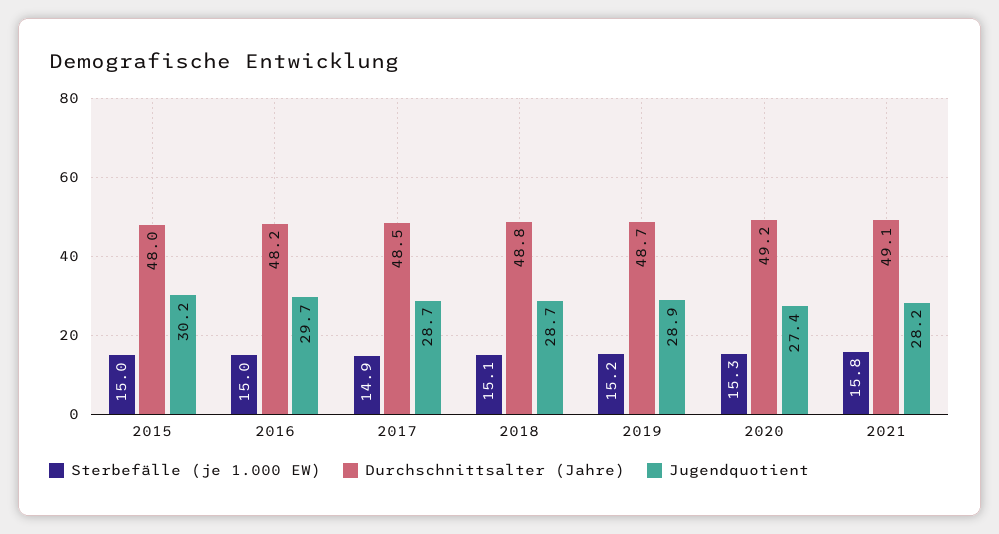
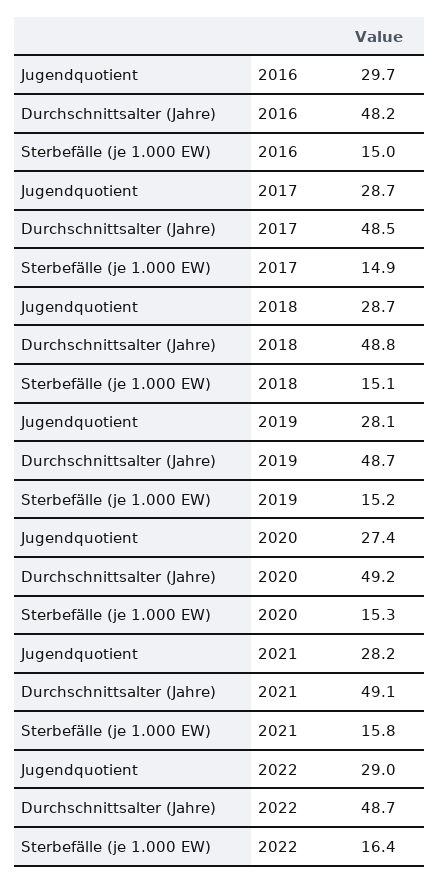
Sterbefälle (je 1.000 EW), 2015: 15 -> none
Durchschnittsalter (Jahre), 2015: 48 -> none
Jugendquotient, 2015: 30.2 -> none
Jugendquotient, 2019: 28.9 -> 28.1
Jugendquotient, 2022: none -> 29
Durchschnittsalter (Jahre), 2022: none -> 48.7
Sterbefälle (je 1.000 EW), 2022: none -> 16.4

